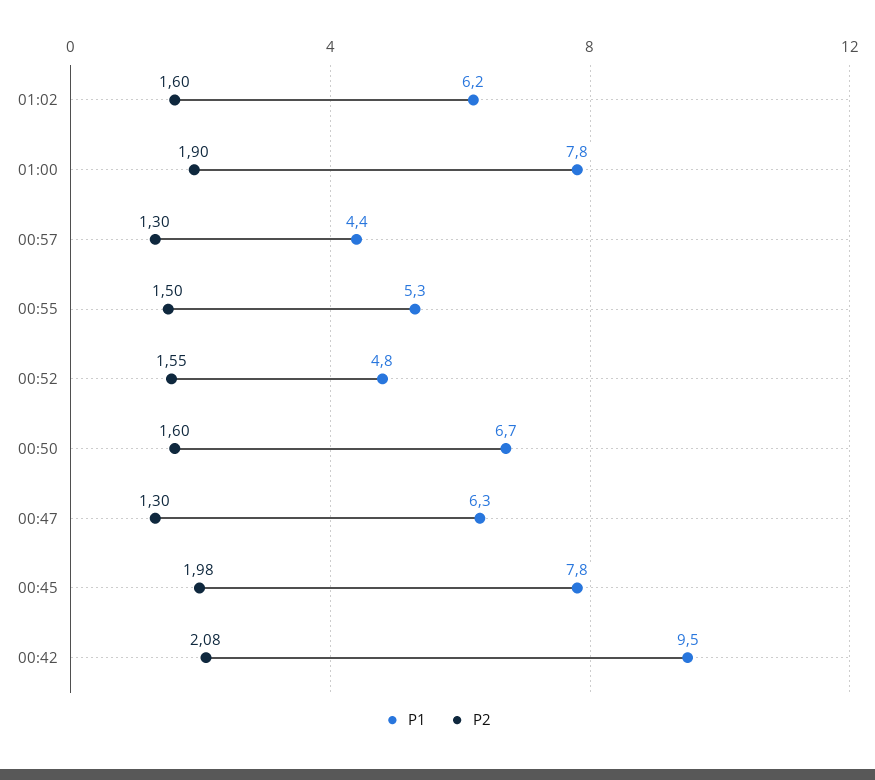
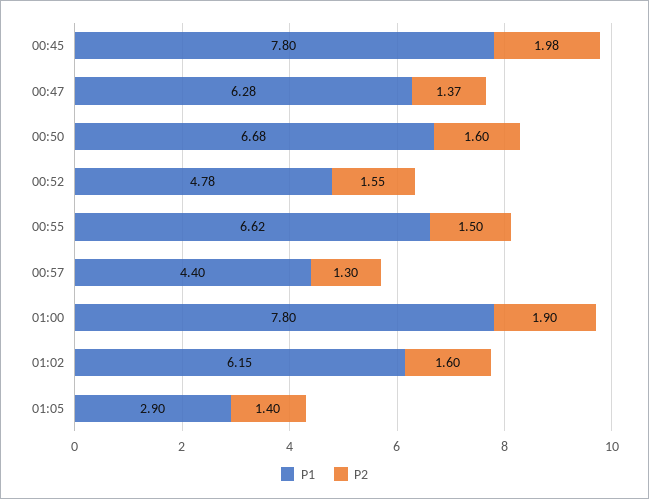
P1, 00:55: 5.3 -> 6.62
P2, 00:47: 1.3 -> 1.37
P1, 00:42: 9.5 -> none
P2, 00:42: 2.08 -> none
P1, 01:05: none -> 2.9
P2, 01:05: none -> 1.4

